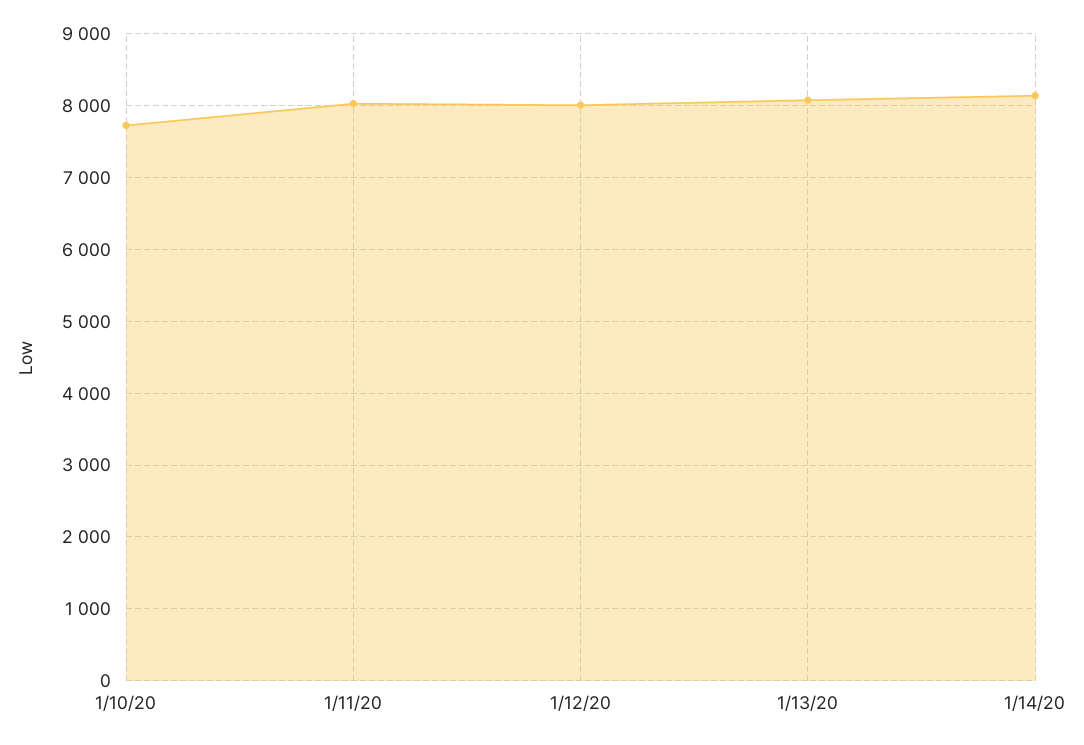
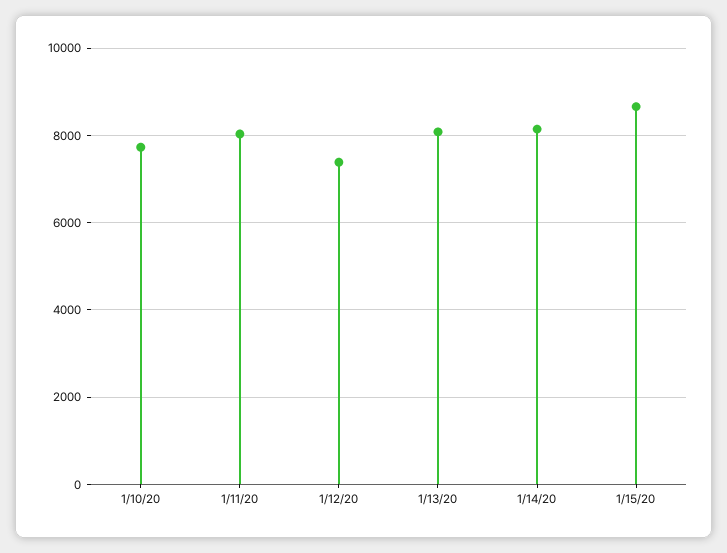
1/12/20: 8000 -> 7400
1/15/20: none -> 8600

